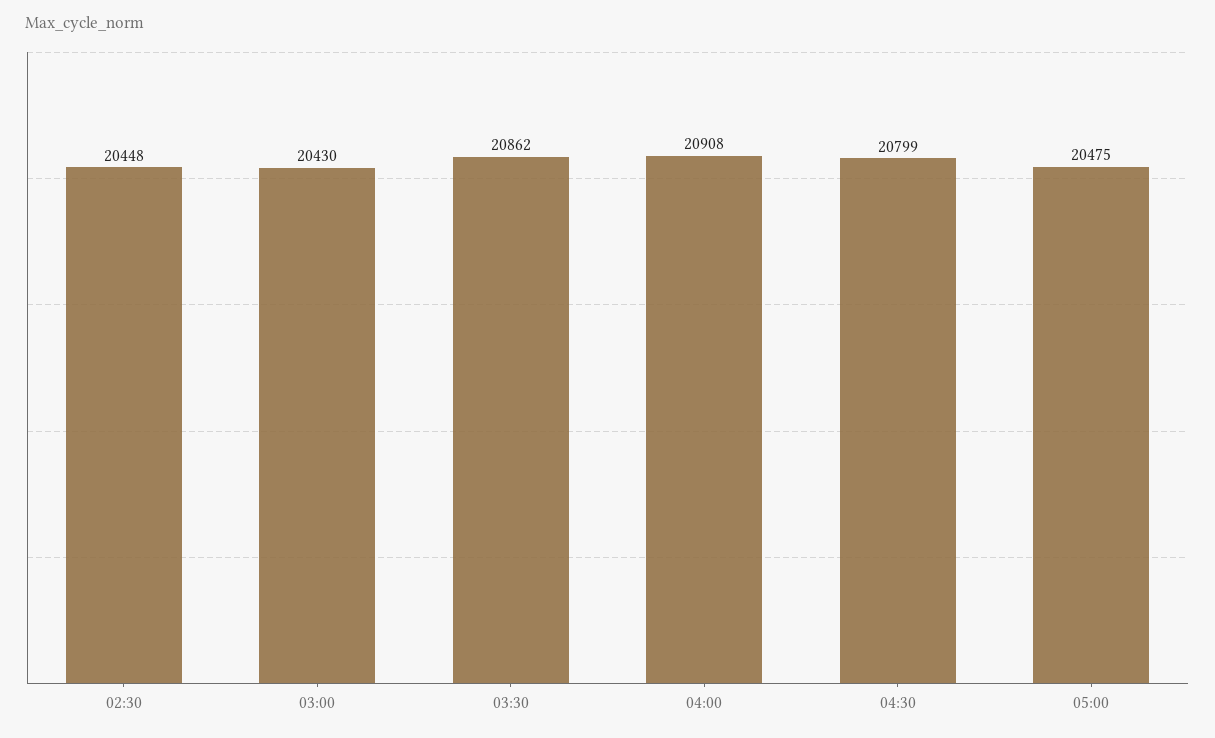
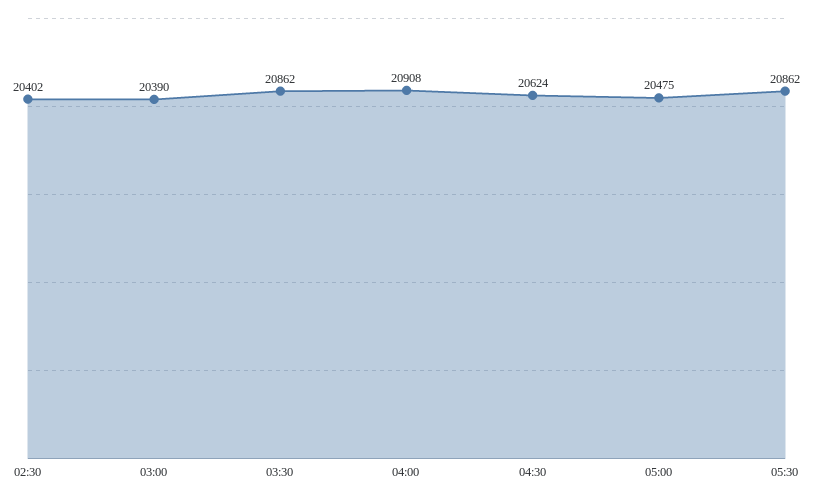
02:30: 20448 -> 20402
03:00: 20430 -> 20390
04:30: 20799 -> 20624
05:30: none -> 20862

